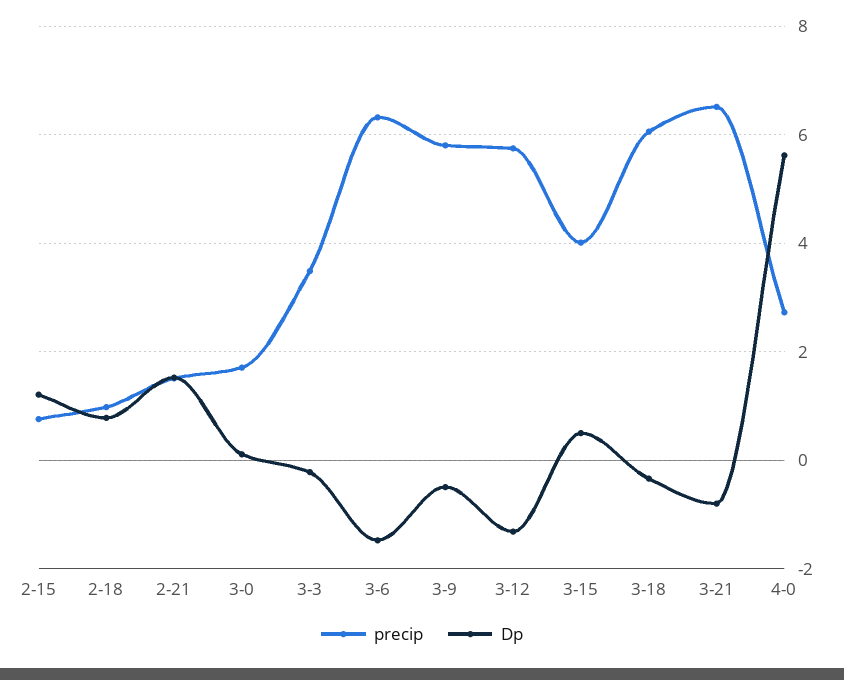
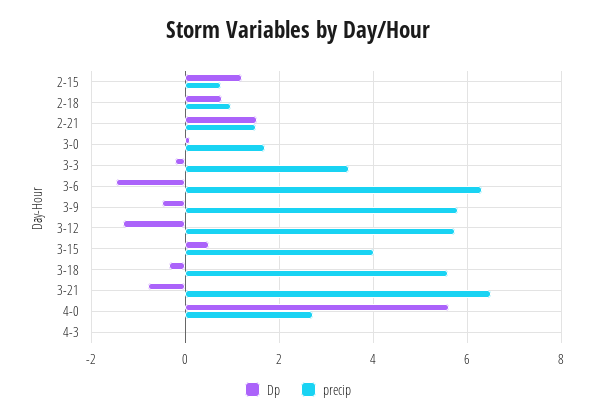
precip, 3-18: 6 -> 5.6
Dp, 4-3: none -> 0
precip, 4-3: none -> 0

